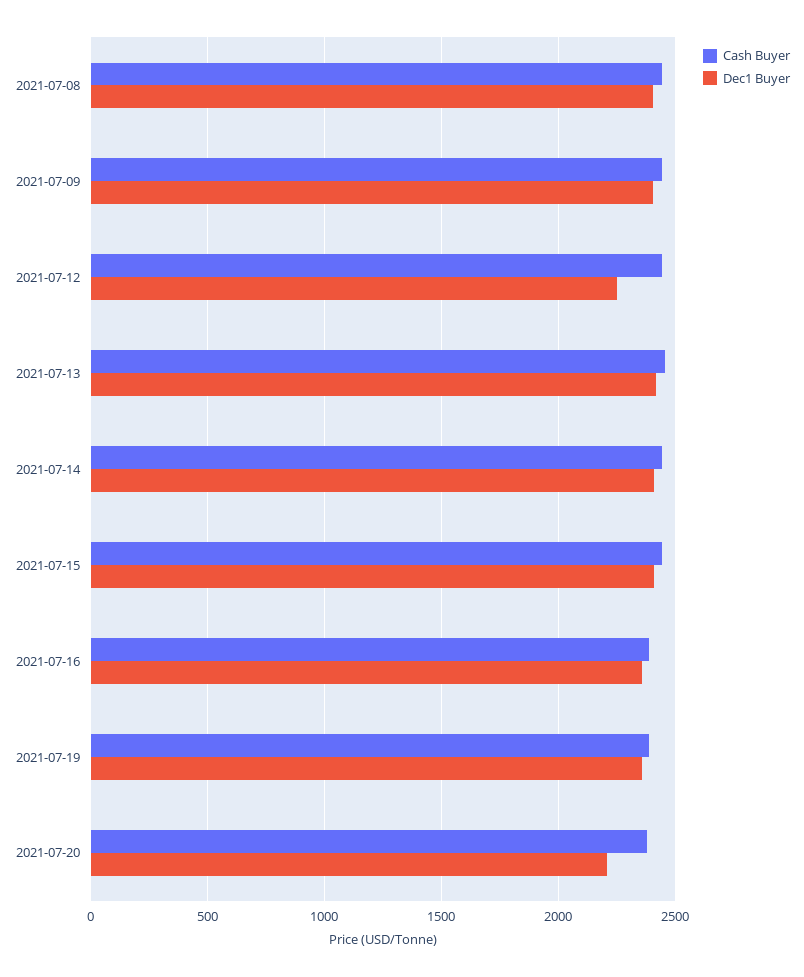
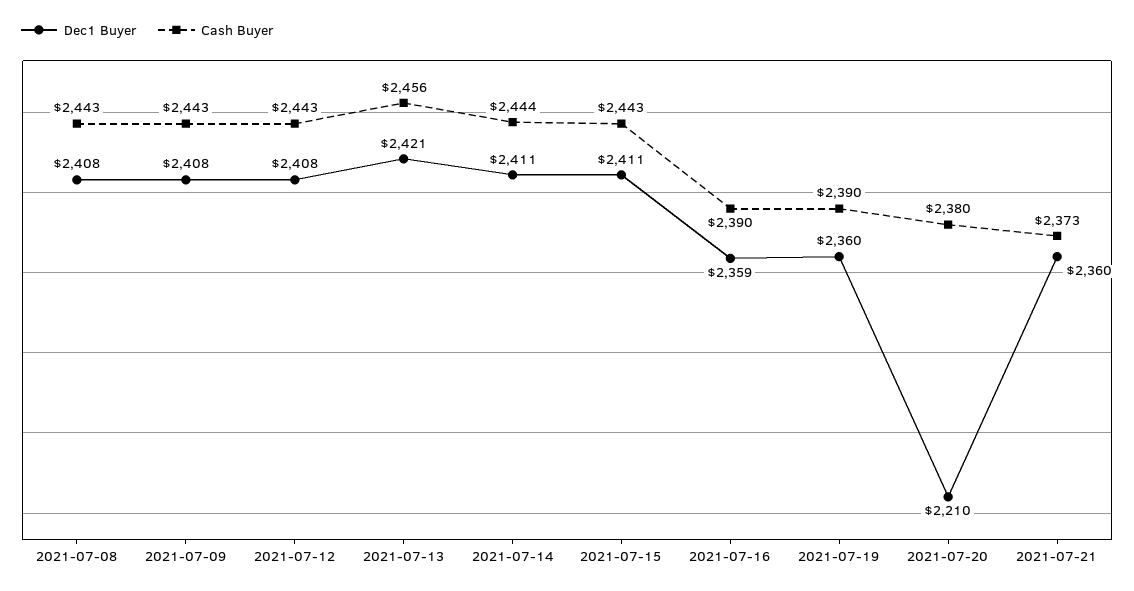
Dec1 Buyer, 2021-07-12: 2250 -> 2408
Dec1 Buyer, 2021-07-21: none -> 2360
Cash Buyer, 2021-07-21: none -> 2373

